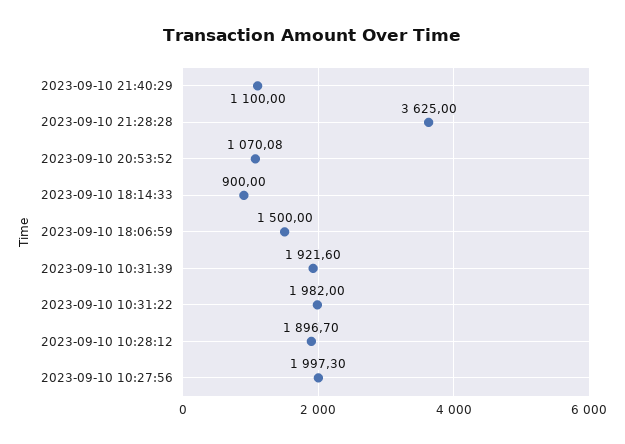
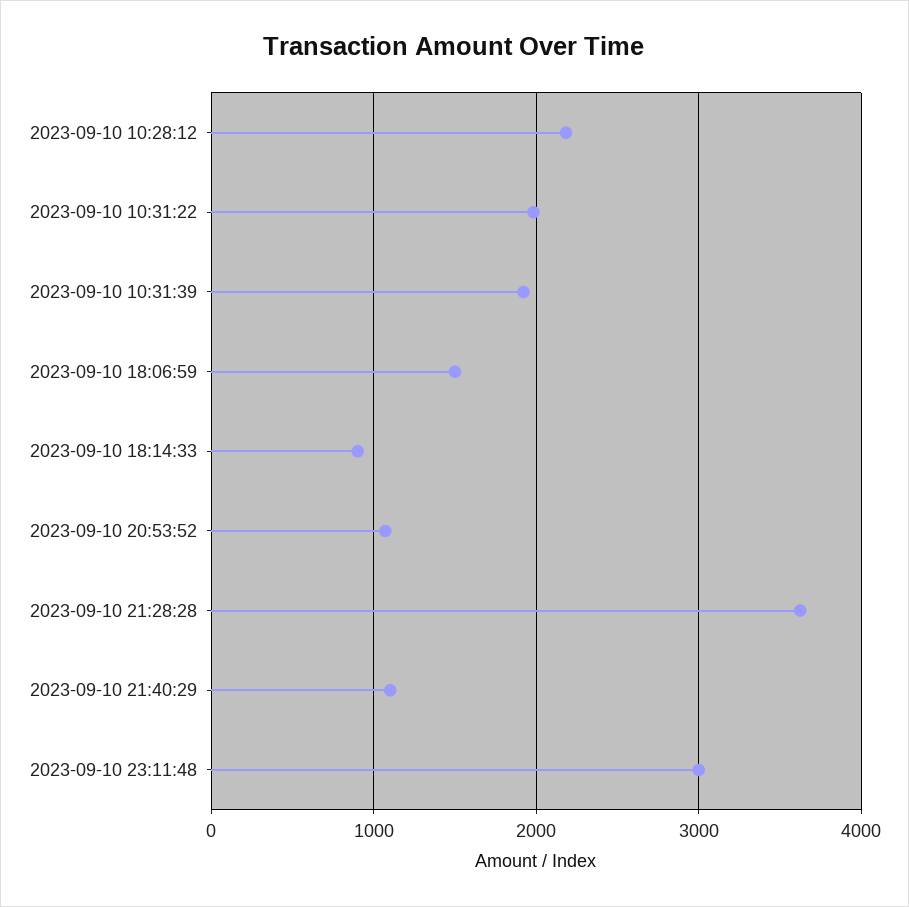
2023-09-10 10:28:12: 1896.7 -> 2200
2023-09-10 10:27:56: 1997.3 -> none
2023-09-10 23:11:48: none -> 3000

